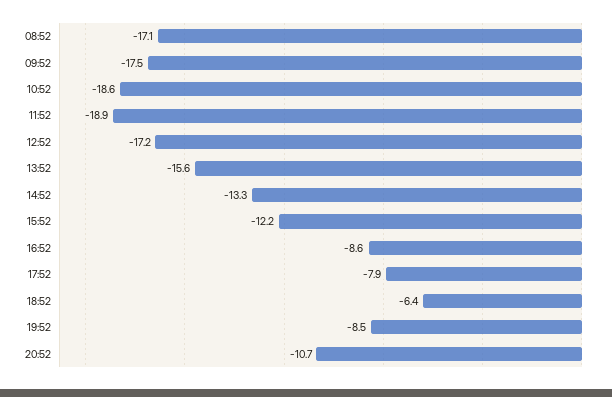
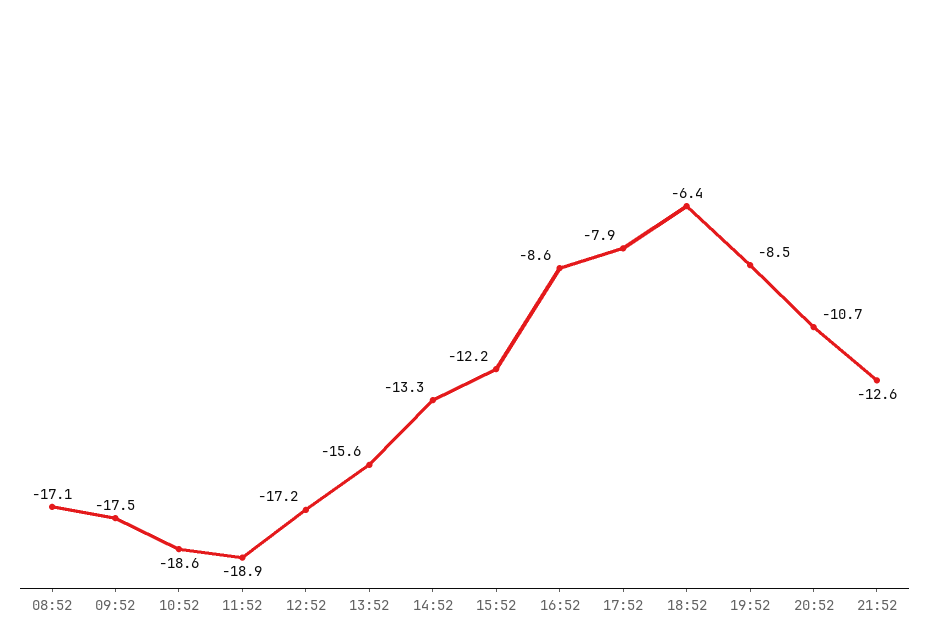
21:52: none -> -12.6

